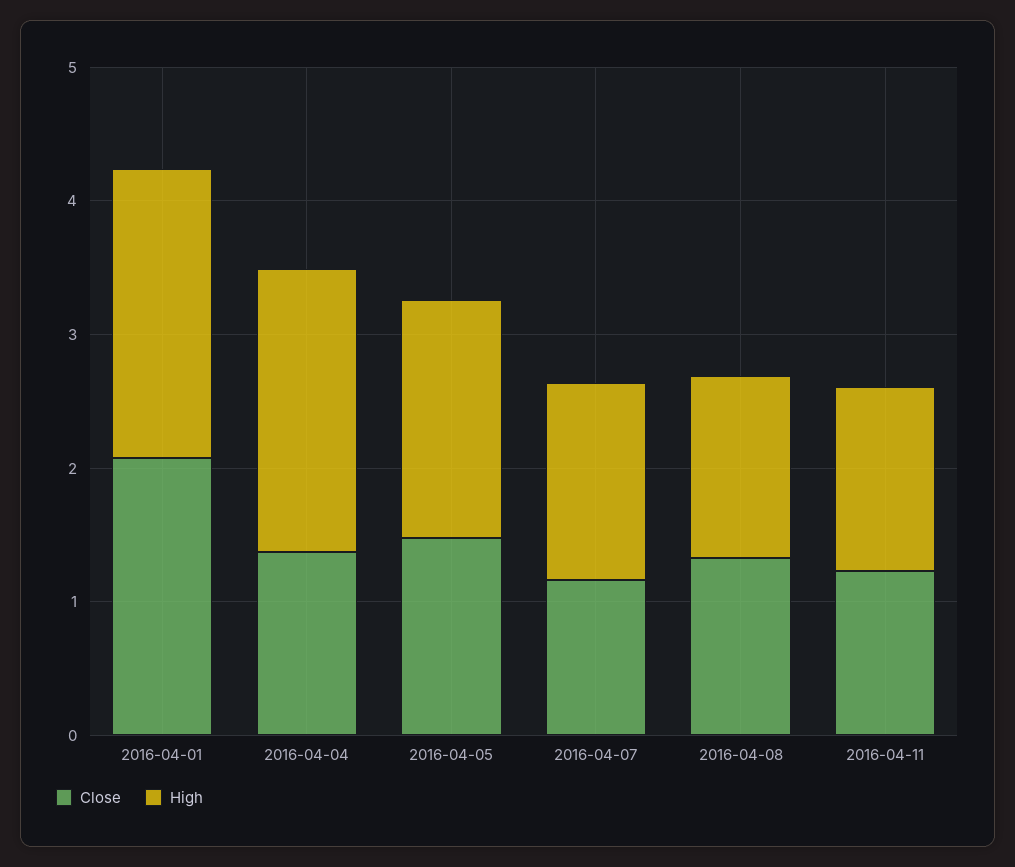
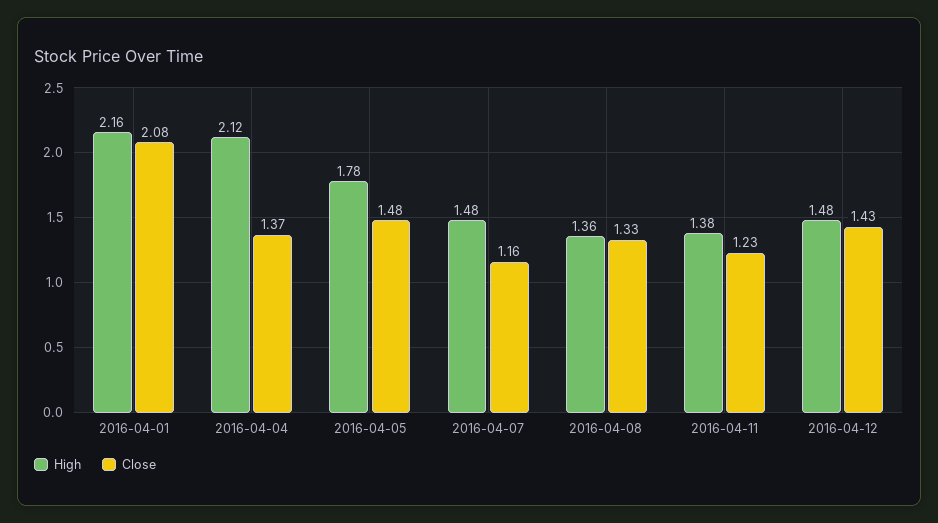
High, 2016-04-12: none -> 1.48
Close, 2016-04-12: none -> 1.43

